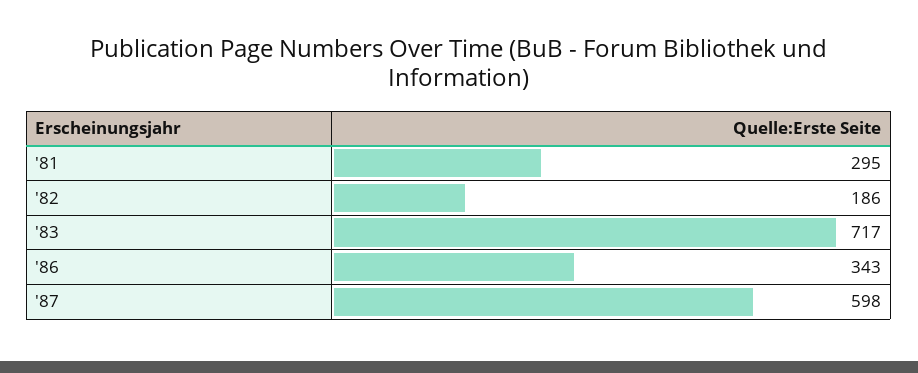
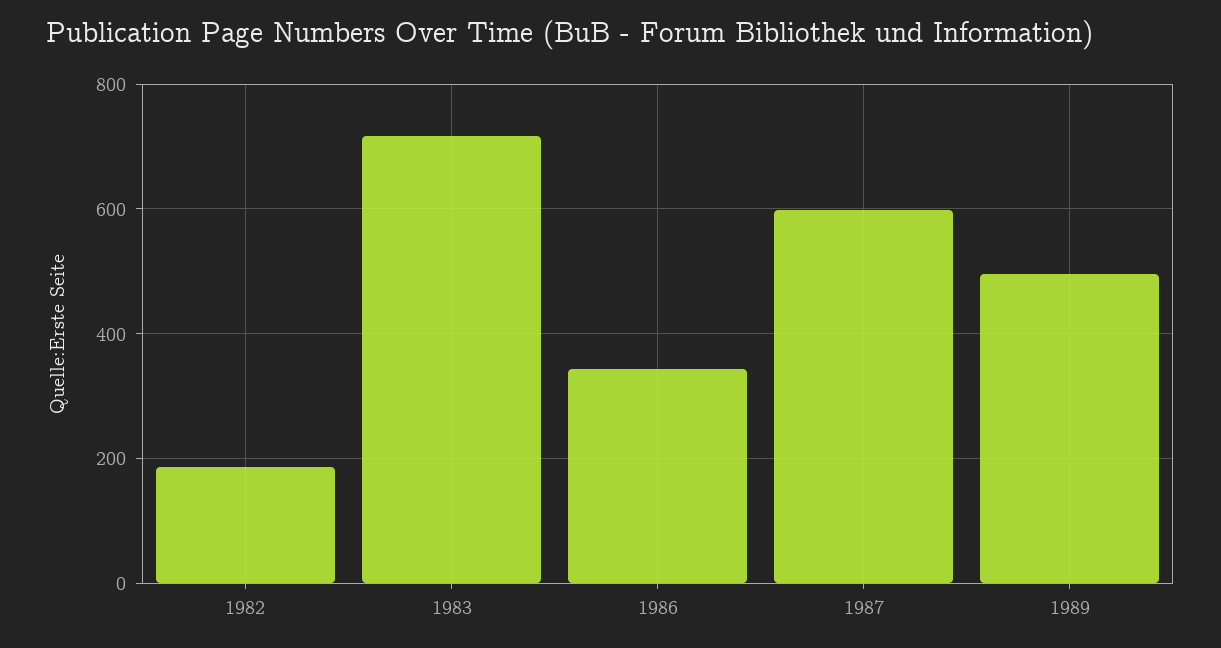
'81: 295 -> none
1989: none -> 500

